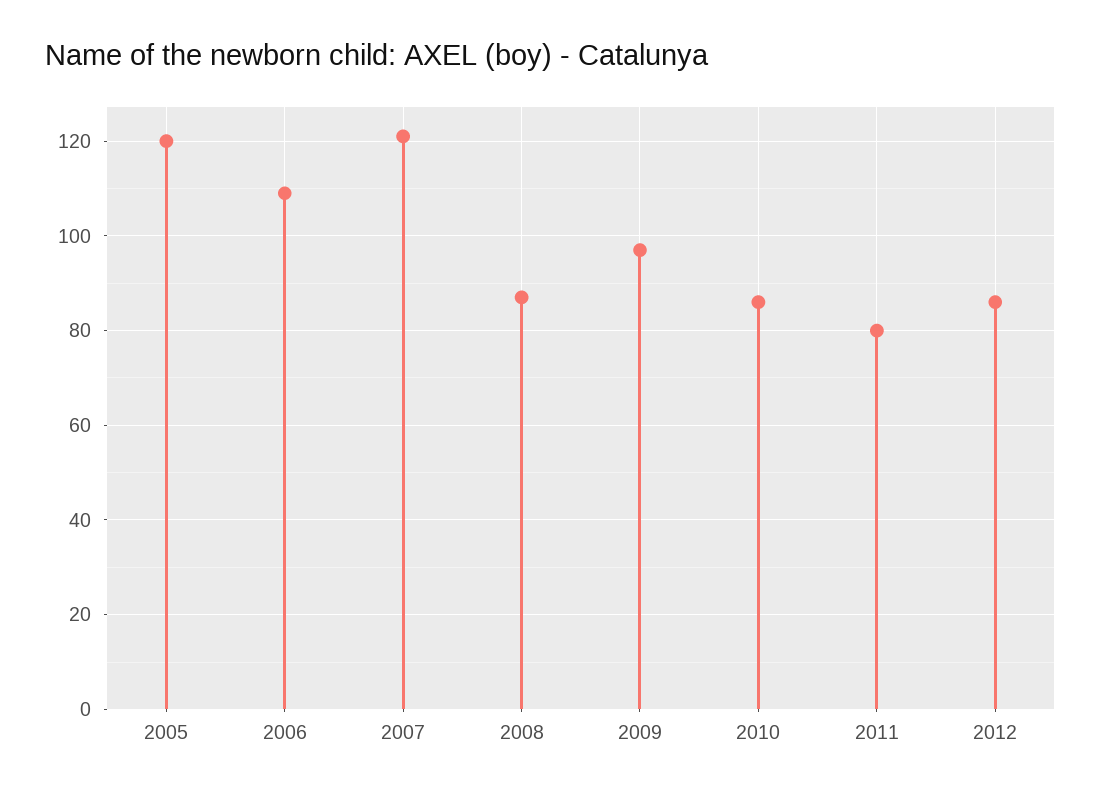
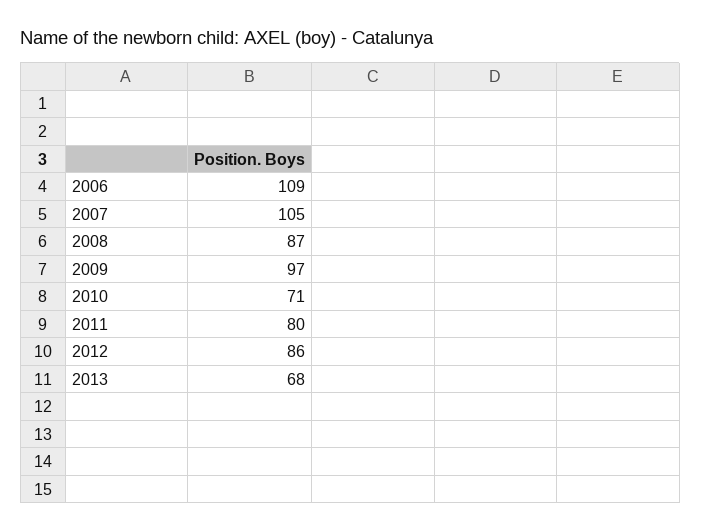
2005: 120 -> none
2007: 120 -> 105
2010: 85 -> 71
2013: none -> 68

